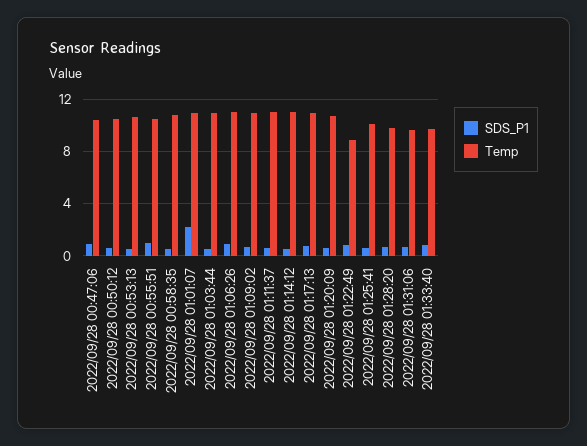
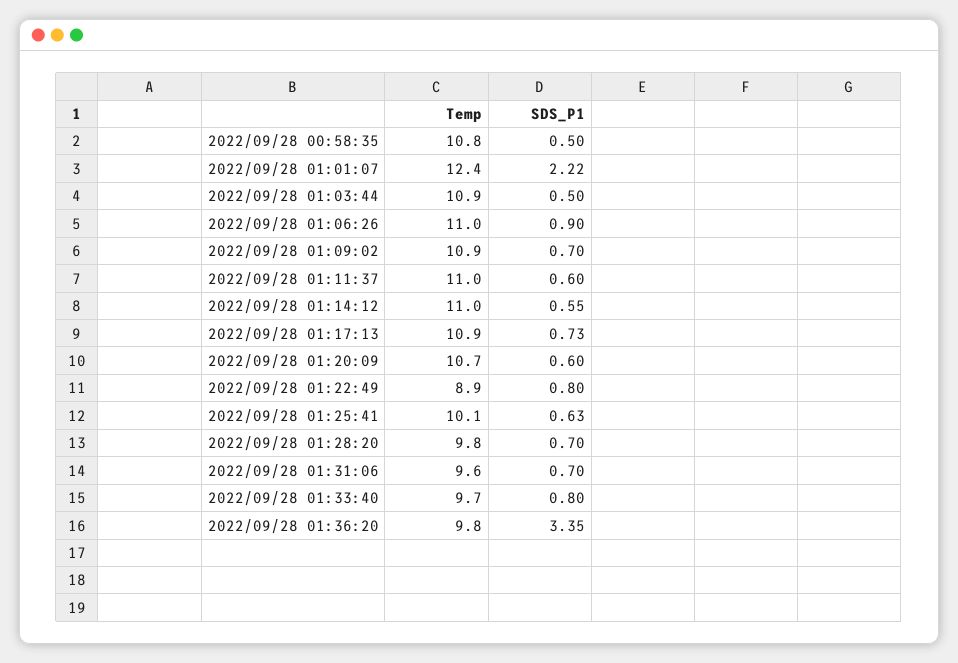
SDS_P1, 2022/09/28 00:47:06: 1 -> none
Temp, 2022/09/28 00:47:06: 10.5 -> none
SDS_P1, 2022/09/28 00:50:12: 0.5 -> none
Temp, 2022/09/28 00:50:12: 10.5 -> none
SDS_P1, 2022/09/28 00:53:13: 0.5 -> none
Temp, 2022/09/28 00:53:13: 10.5 -> none
SDS_P1, 2022/09/28 00:55:51: 1 -> none
Temp, 2022/09/28 00:55:51: 10.5 -> none
Temp, 2022/09/28 01:01:07: 11 -> 12.4
Temp, 2022/09/28 01:36:20: none -> 9.8
SDS_P1, 2022/09/28 01:36:20: none -> 3.35

